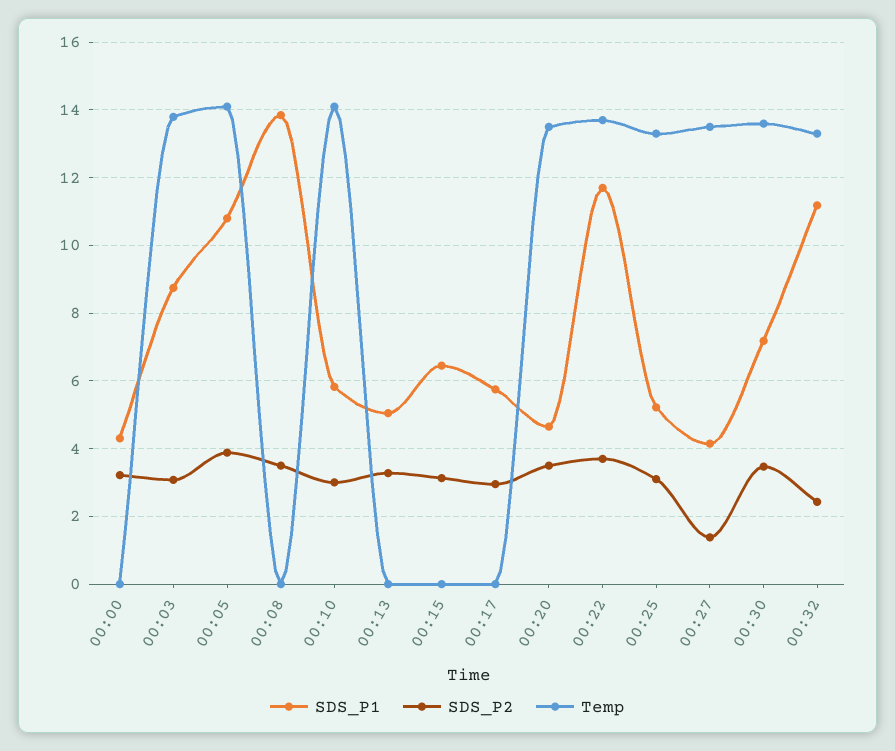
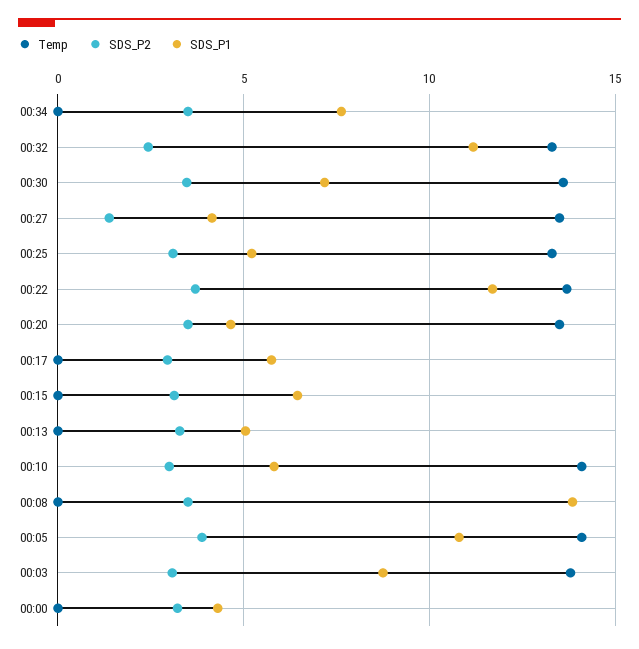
Temp, 00:34: none -> 0
SDS_P2, 00:34: none -> 3.5
SDS_P1, 00:34: none -> 7.5

